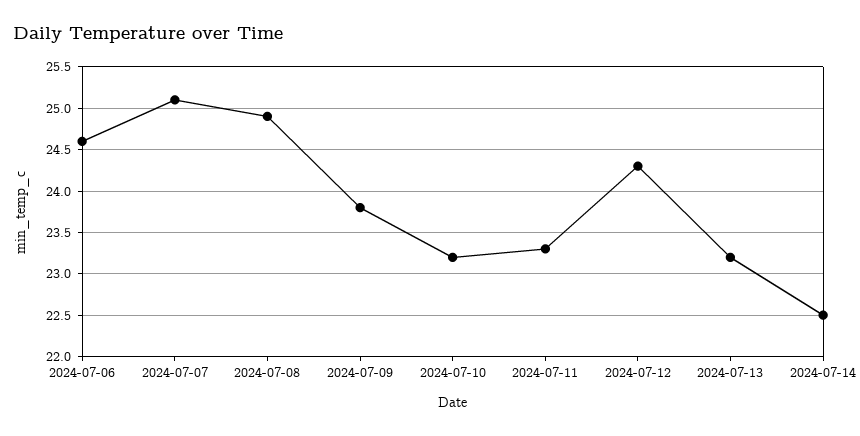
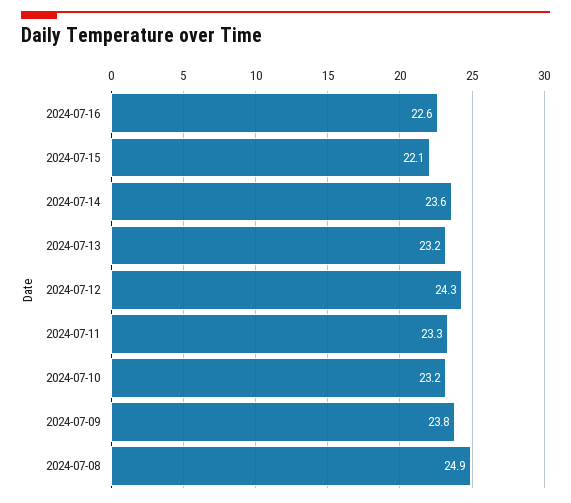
2024-07-06: 24.6 -> none
2024-07-07: 25.1 -> none
2024-07-14: 22.5 -> 23.6
2024-07-16: none -> 22.6
2024-07-15: none -> 22.1

